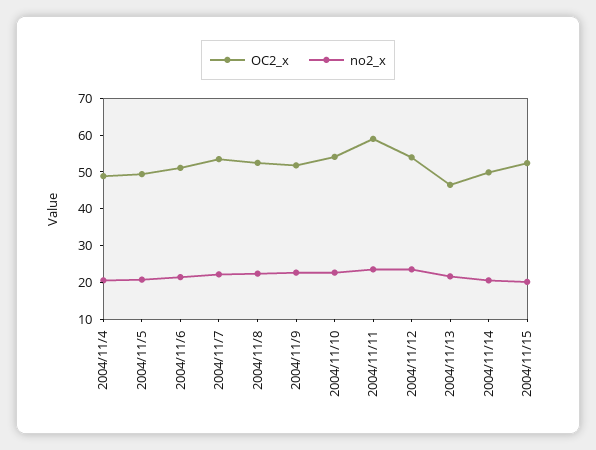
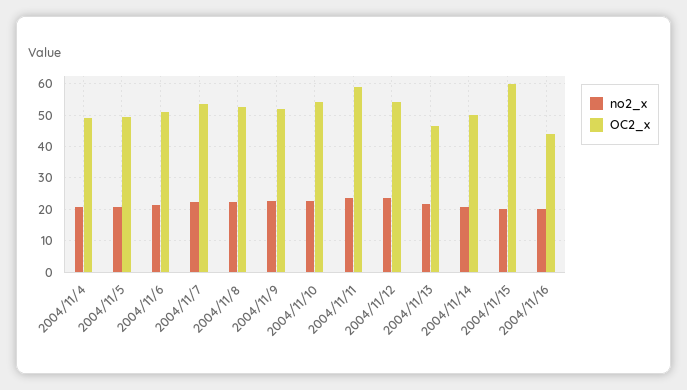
OC2_x, 2004/11/15: 52.5 -> 60
no2_x, 2004/11/16: none -> 20
OC2_x, 2004/11/16: none -> 44

